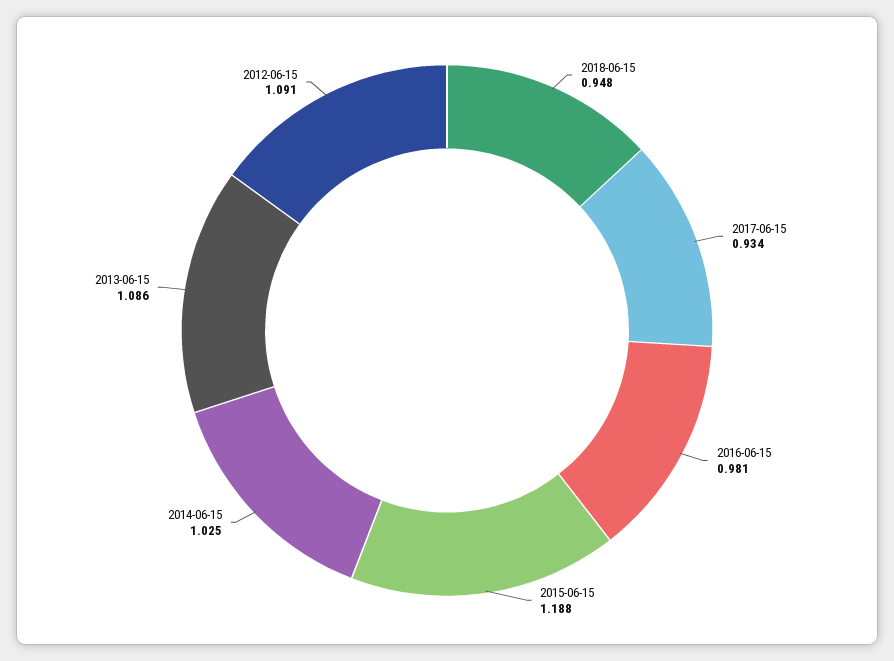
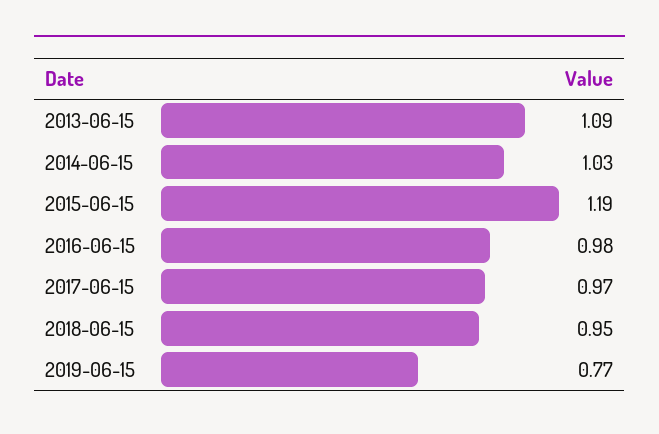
2017-06-15: 0.934 -> 0.97
2012-06-15: 1.091 -> none
2019-06-15: none -> 0.77

